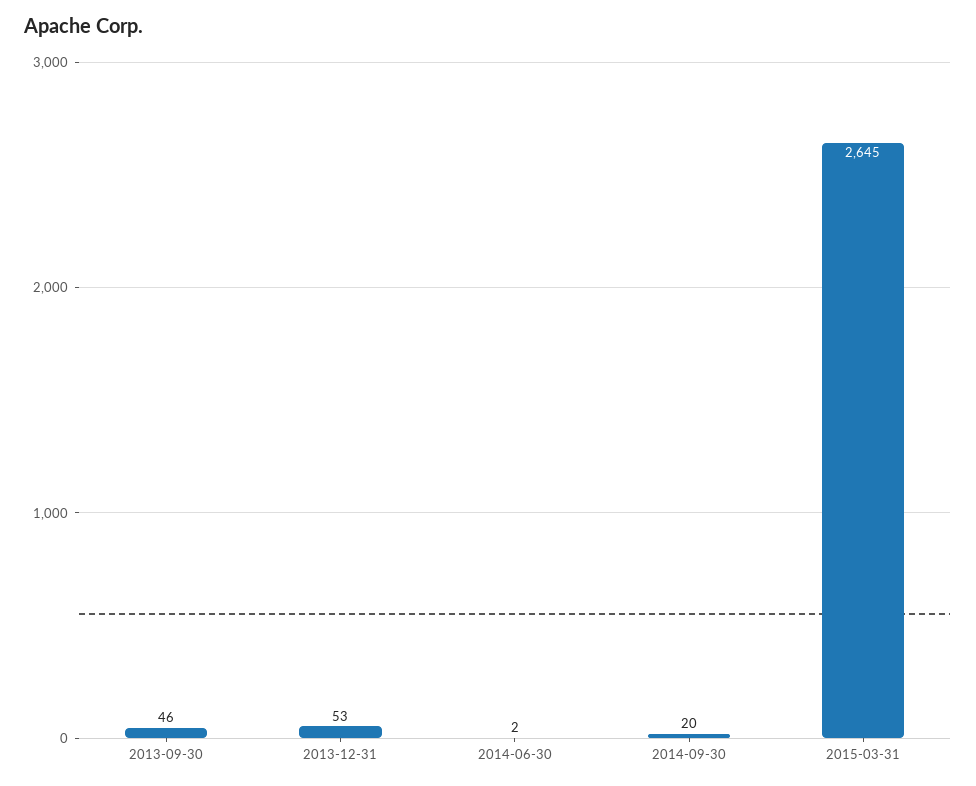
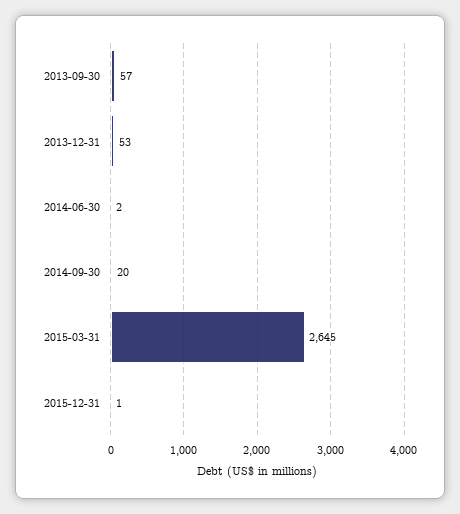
2013-09-30: 46 -> 57
2015-12-31: none -> 1

